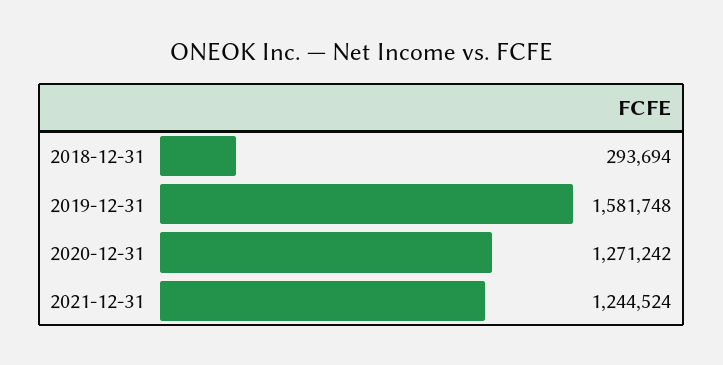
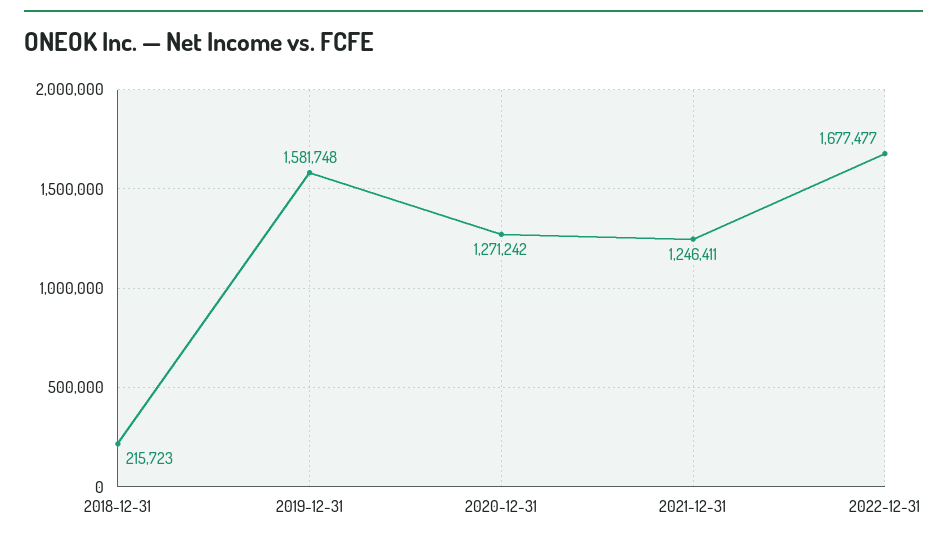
2018-12-31: 293694 -> 215723
2021-12-31: 1244524 -> 1246411
2022-12-31: none -> 1677477

